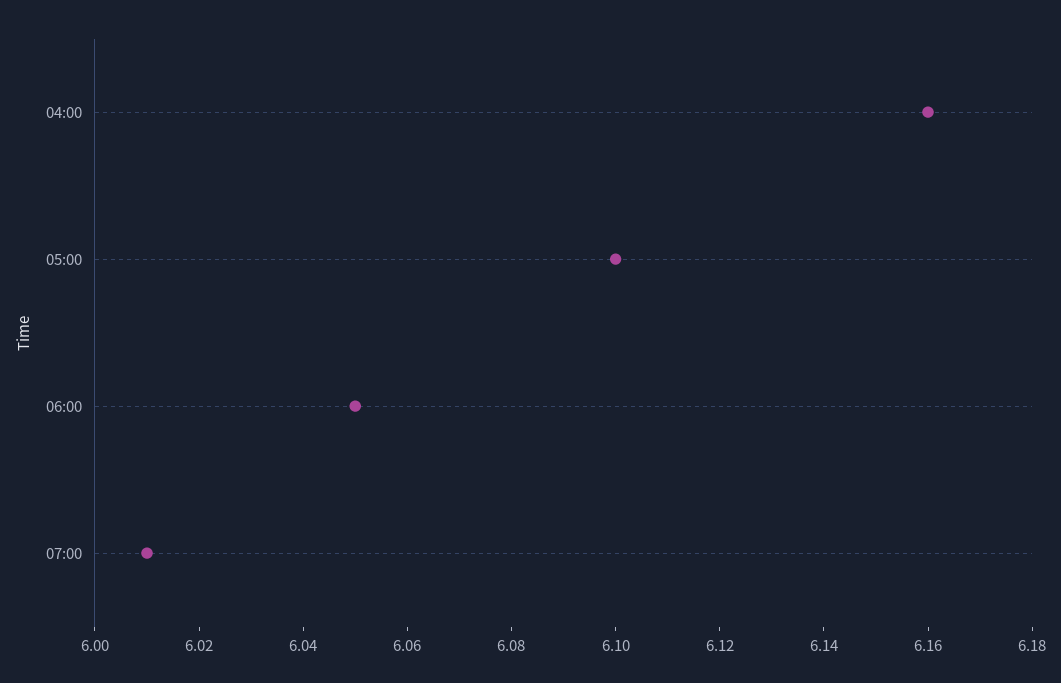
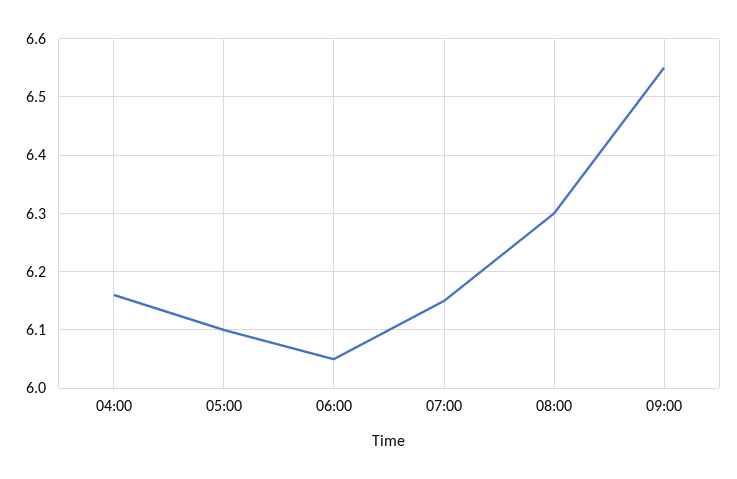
07:00: 6.01 -> 6.15
08:00: none -> 6.3
09:00: none -> 6.55

